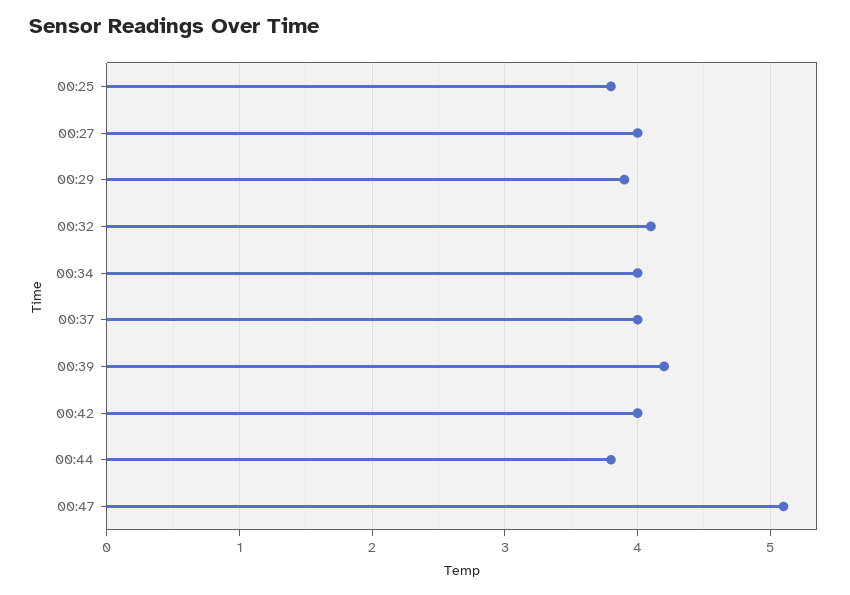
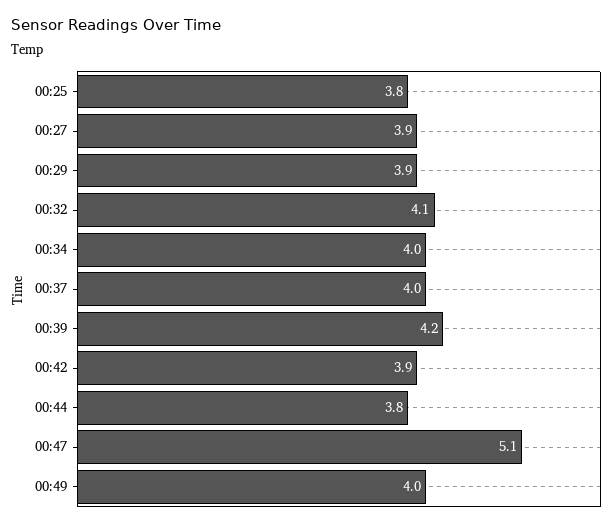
00:27: 4 -> 3.9
00:42: 4 -> 3.9
00:49: none -> 4

